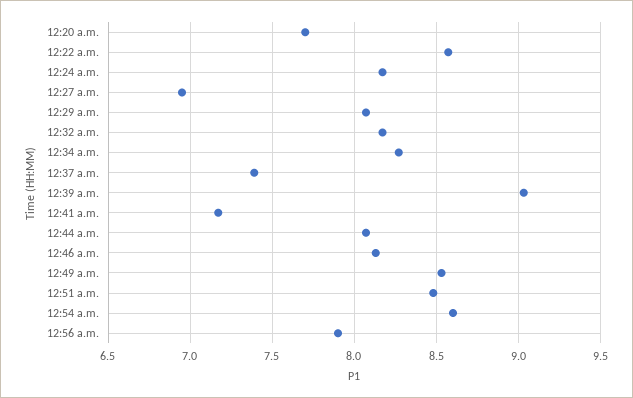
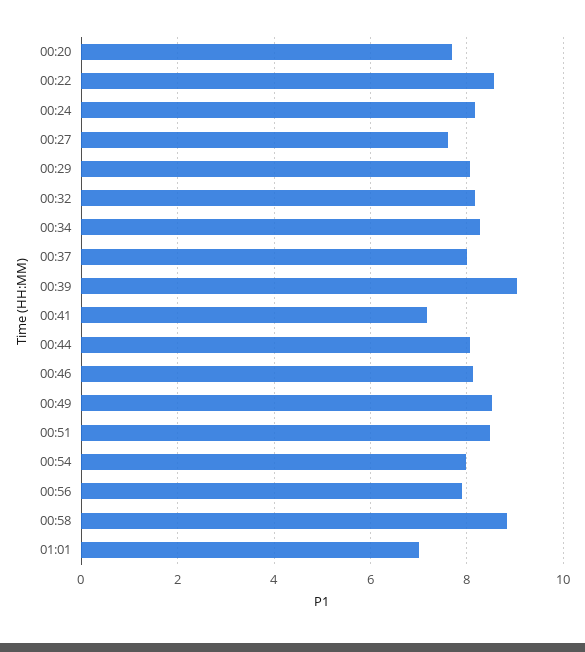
12:27 a.m.: 6.95 -> 7.6
12:37 a.m.: 7.4 -> 8
12:54 a.m.: 8.6 -> 8
00:58: none -> 8.8
01:01: none -> 7

